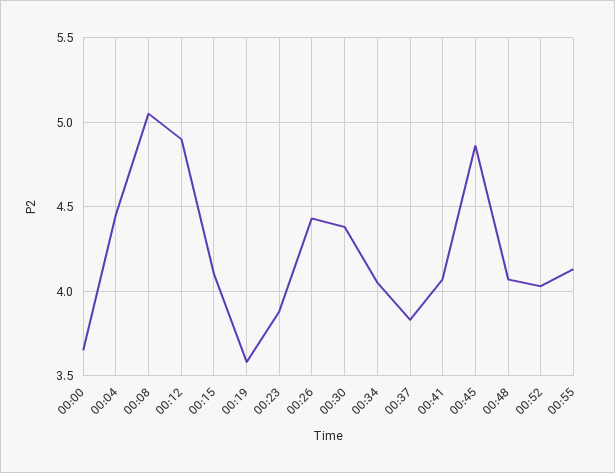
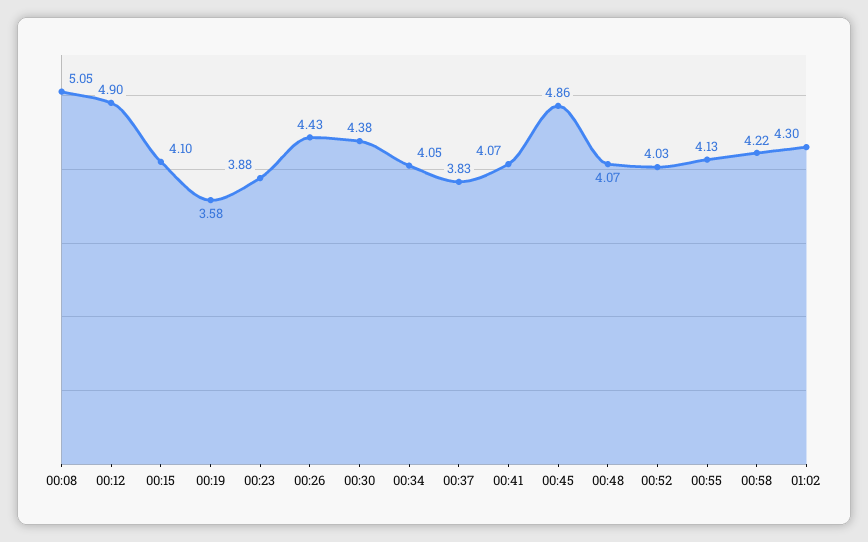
00:00: 3.65 -> none
00:04: 4.45 -> none
00:58: none -> 4.22
01:02: none -> 4.3

